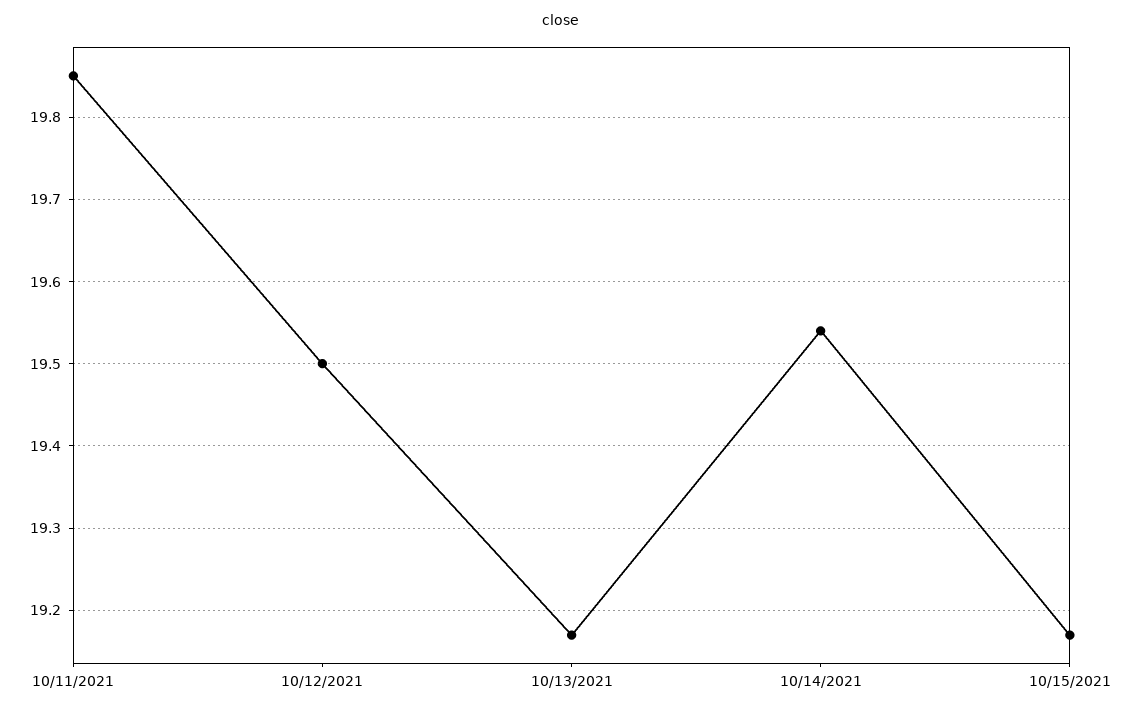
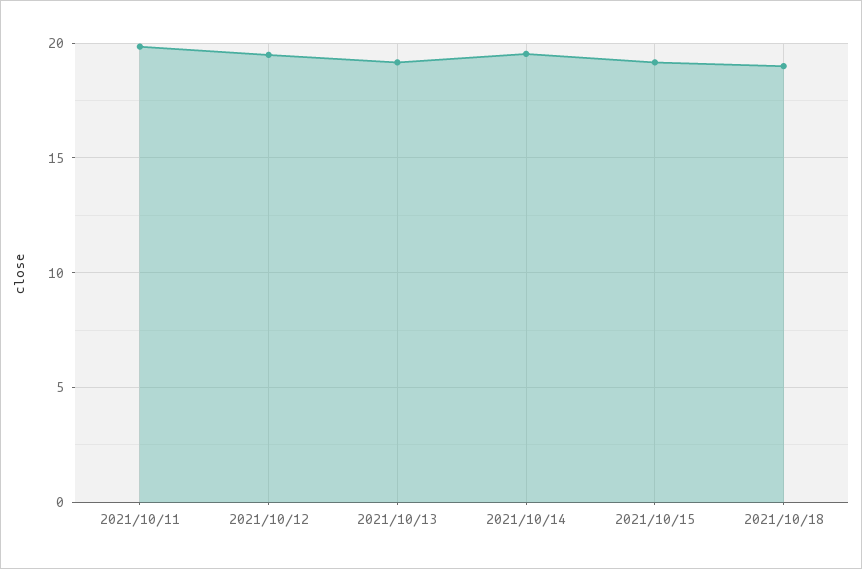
2021/10/18: none -> 19

